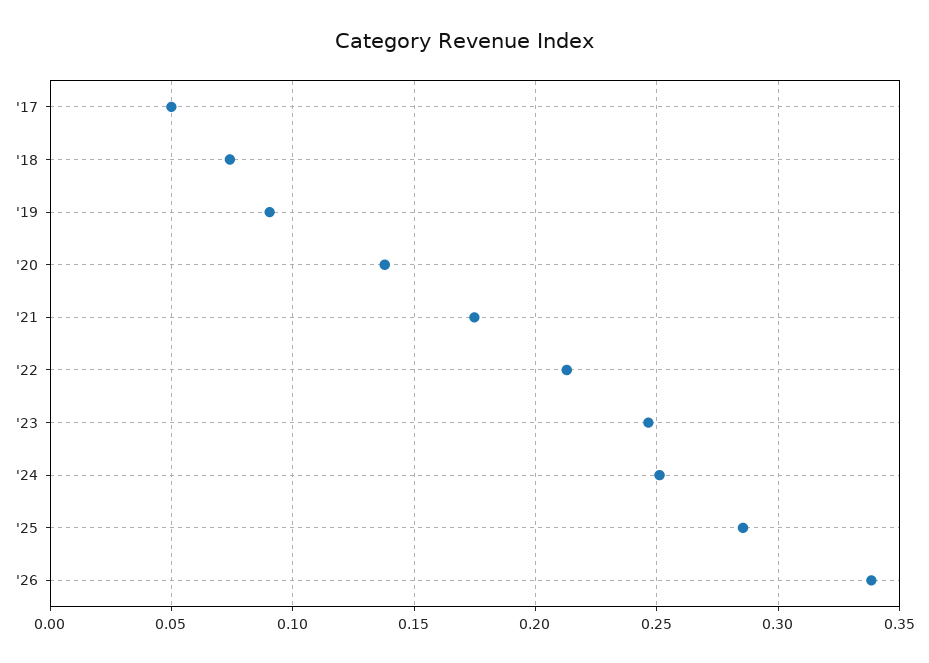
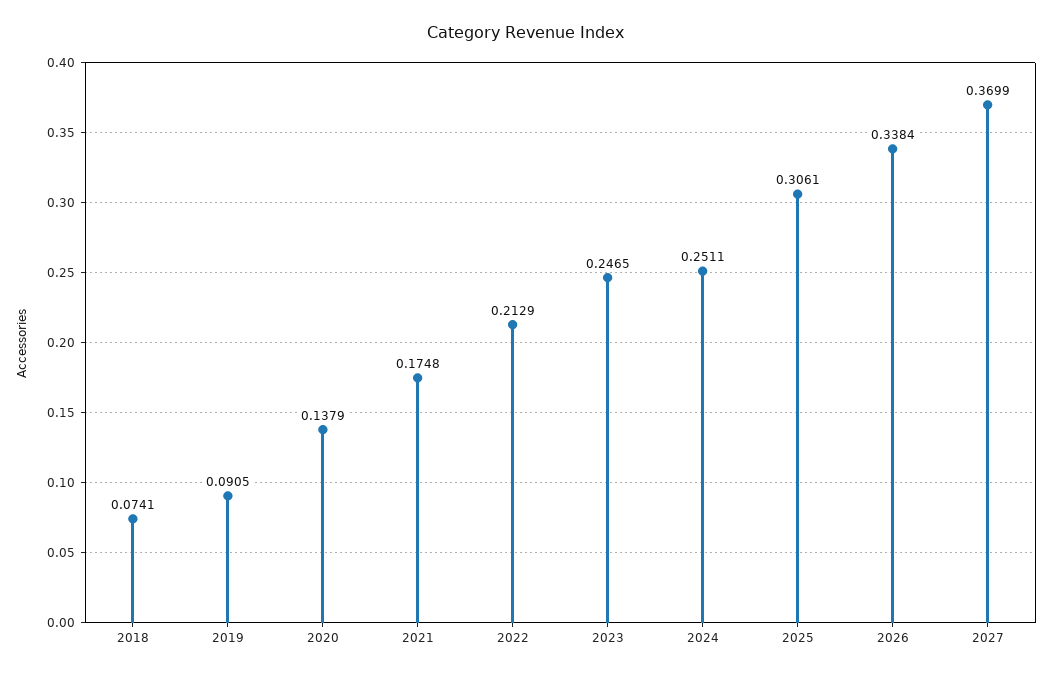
'17: 0.05 -> none
'25: 0.285 -> 0.3061
2027: none -> 0.3699

